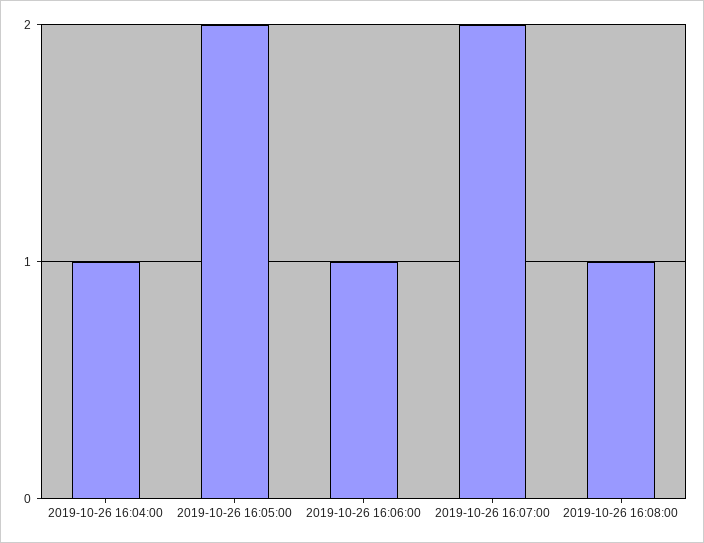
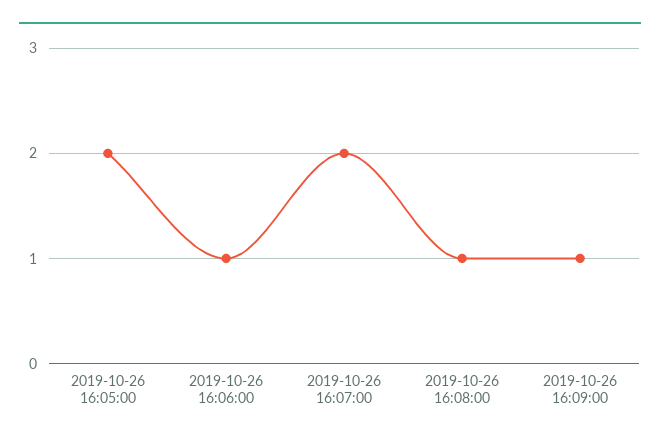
2019-10-26 16:04:00: 1 -> none
2019-10-26 16:09:00: none -> 1

